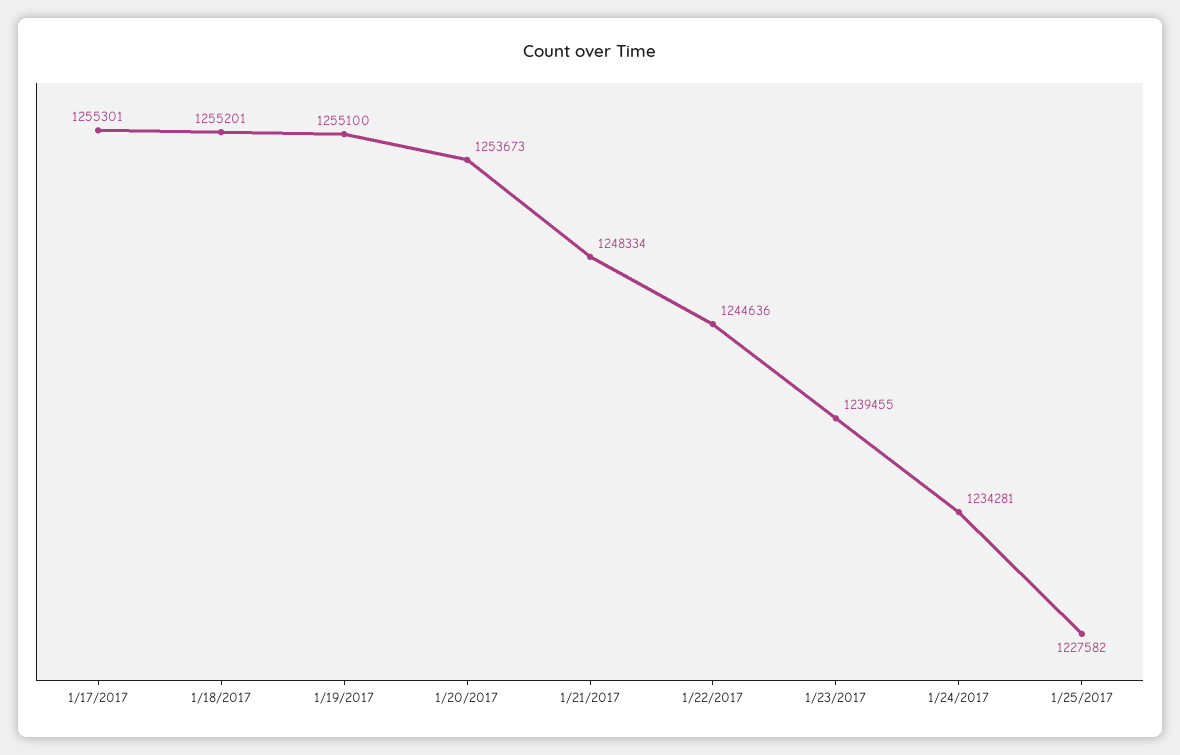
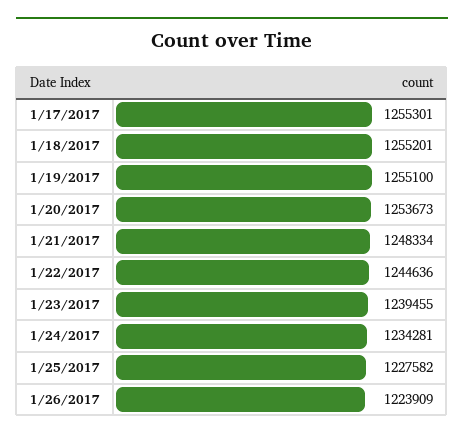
1/26/2017: none -> 1223909

